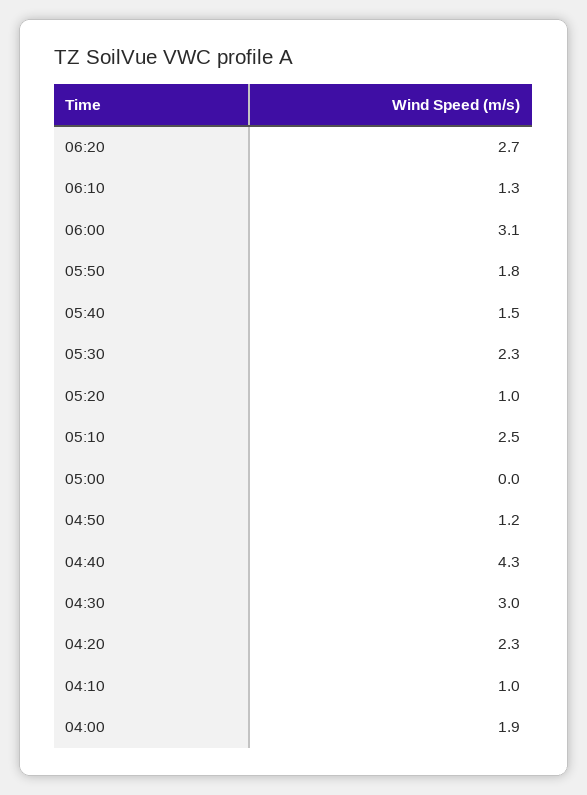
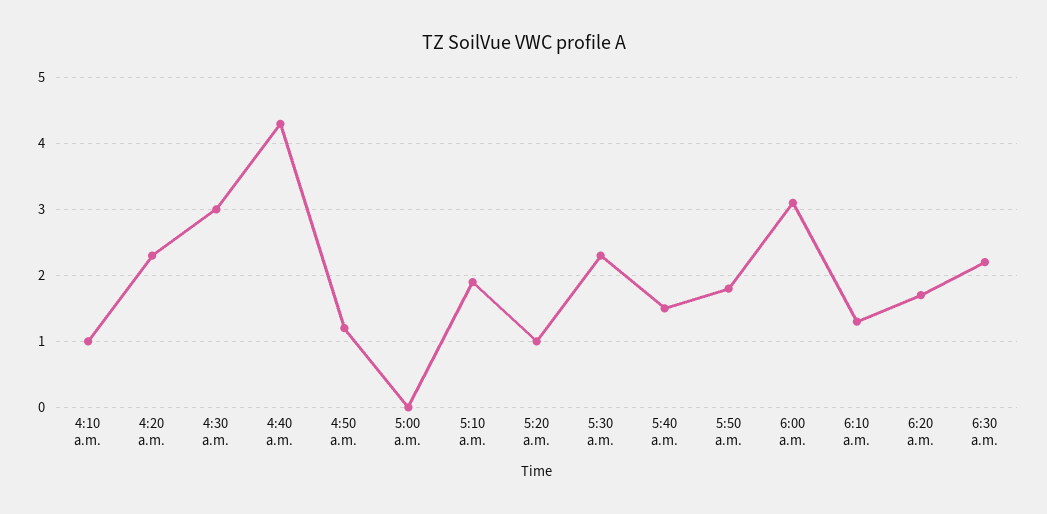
06:20: 2.7 -> 1.7
05:10: 2.5 -> 1.9
04:00: 1.9 -> none
6:30 a.m.: none -> 2.2

